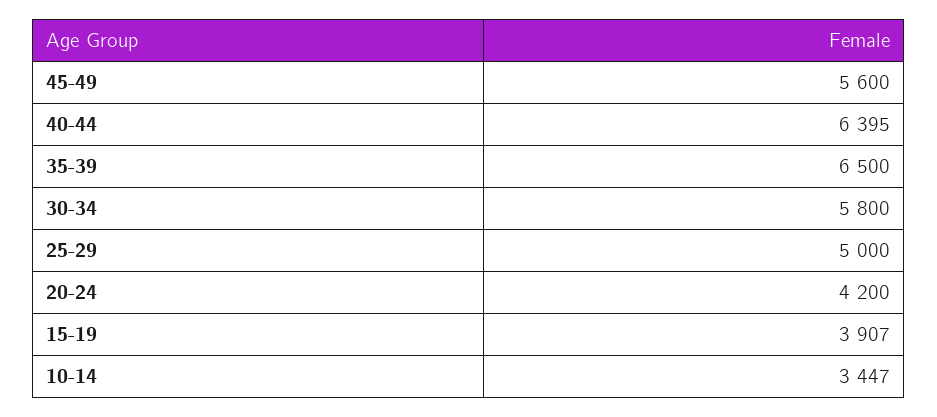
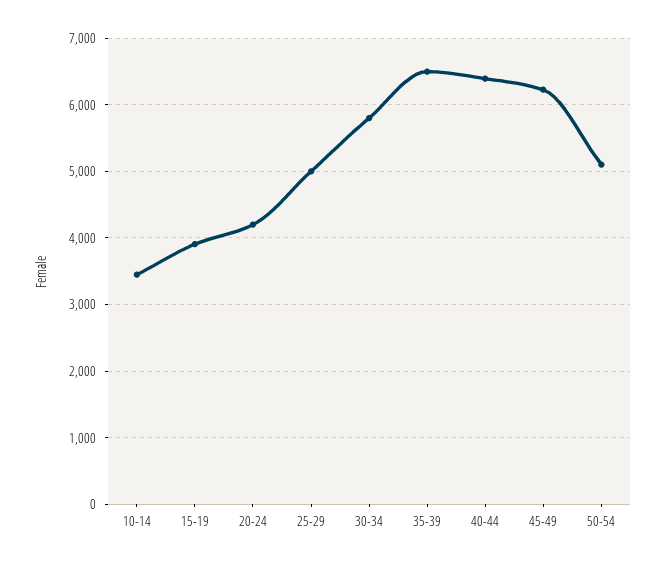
45-49: 5600 -> 6200
50-54: none -> 5100

